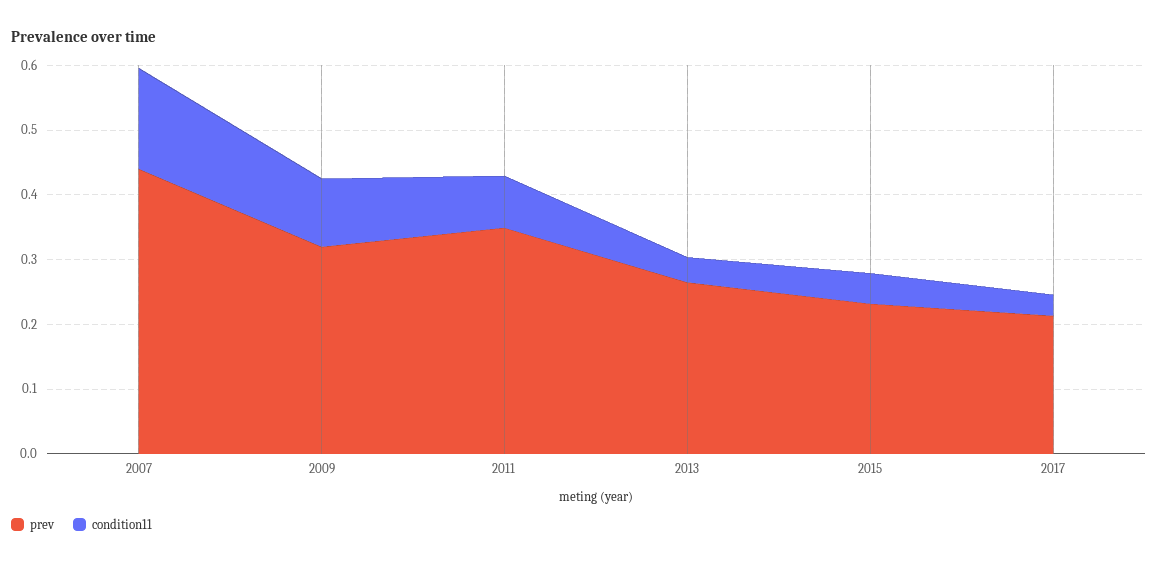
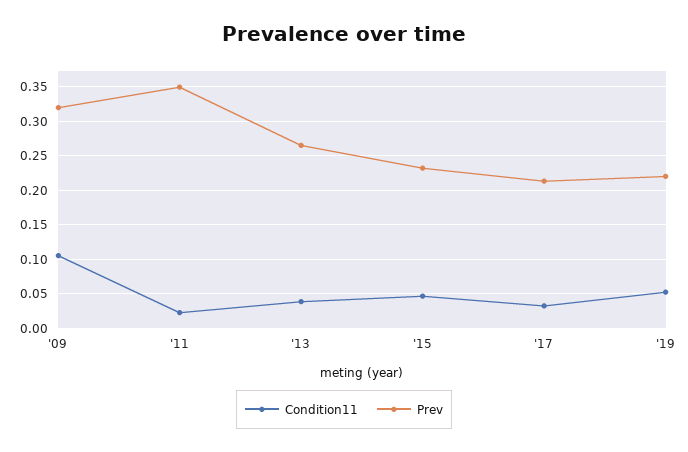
prev, 2007: 0.44 -> none
condition11, 2007: 0.16 -> none
condition11, 2011: 0.08 -> 0.02
condition11, '19: none -> 0.05
prev, '19: none -> 0.22

